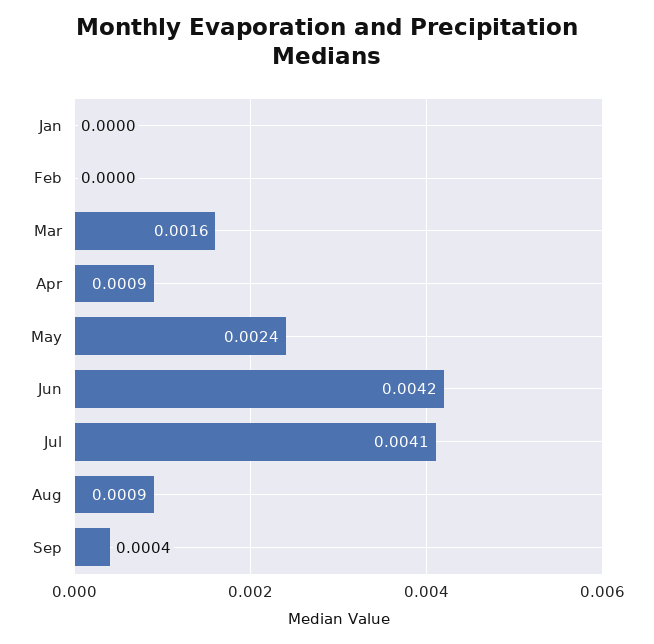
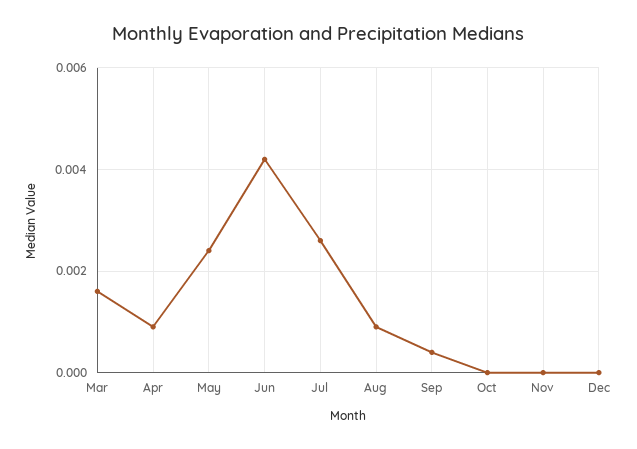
Jan: 0 -> none
Feb: 0 -> none
Jul: 0.0041 -> 0.0025
Oct: none -> 0
Nov: none -> 0
Dec: none -> 0

